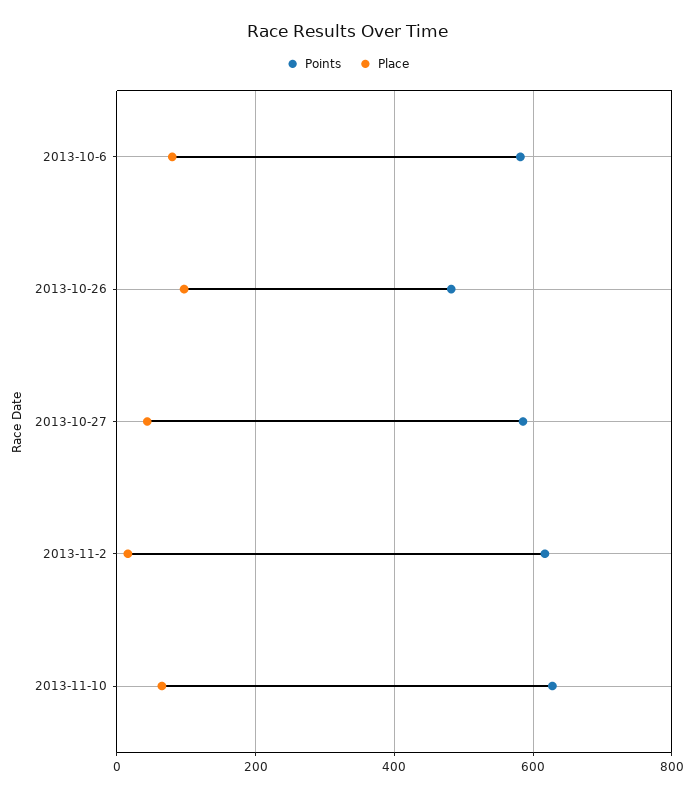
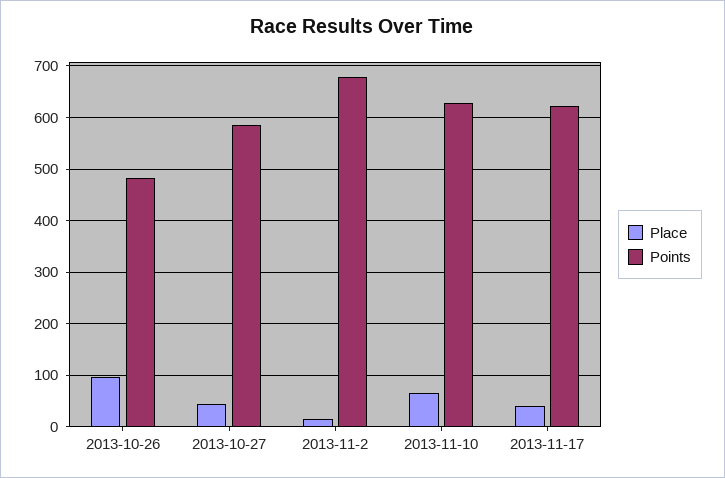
Points, 2013-10-6: 580 -> none
Place, 2013-10-6: 80 -> none
Points, 2013-11-2: 620 -> 680
Place, 2013-11-17: none -> 40
Points, 2013-11-17: none -> 620

